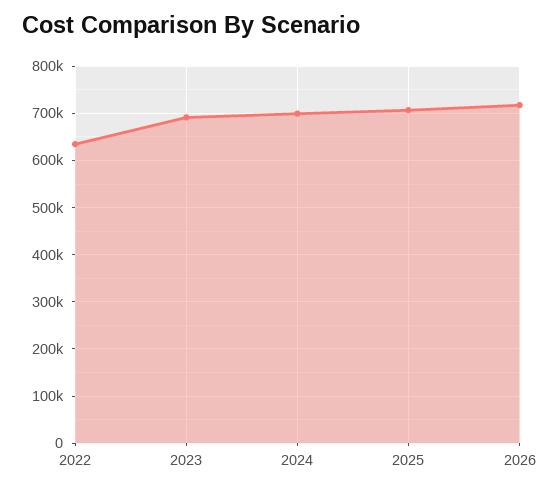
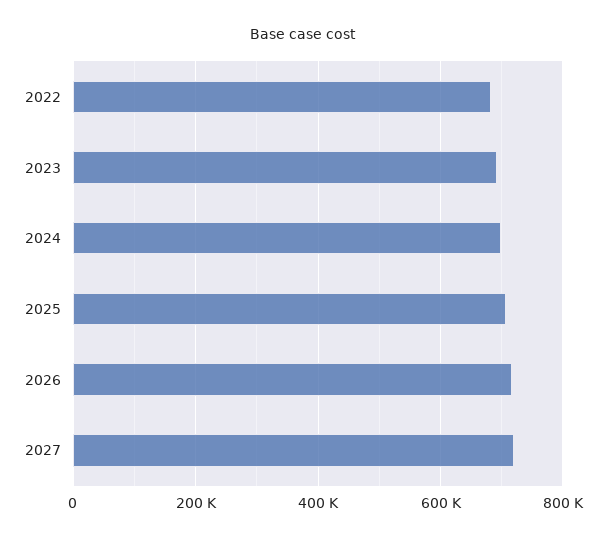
2022: 640000 -> 680000
2027: none -> 720000

